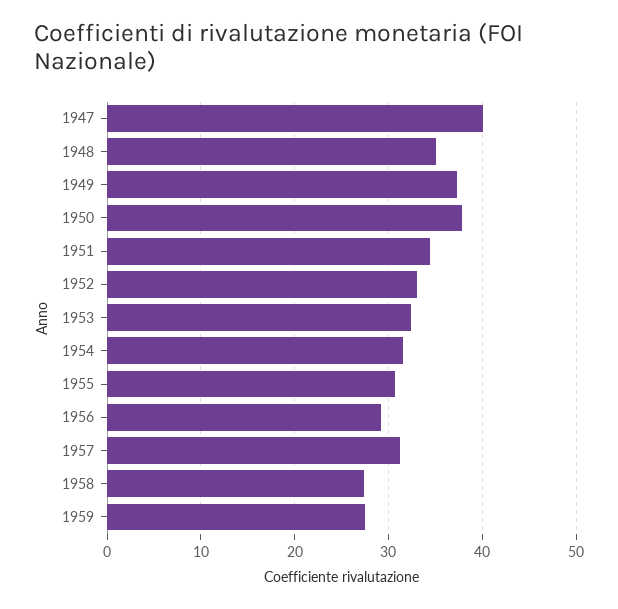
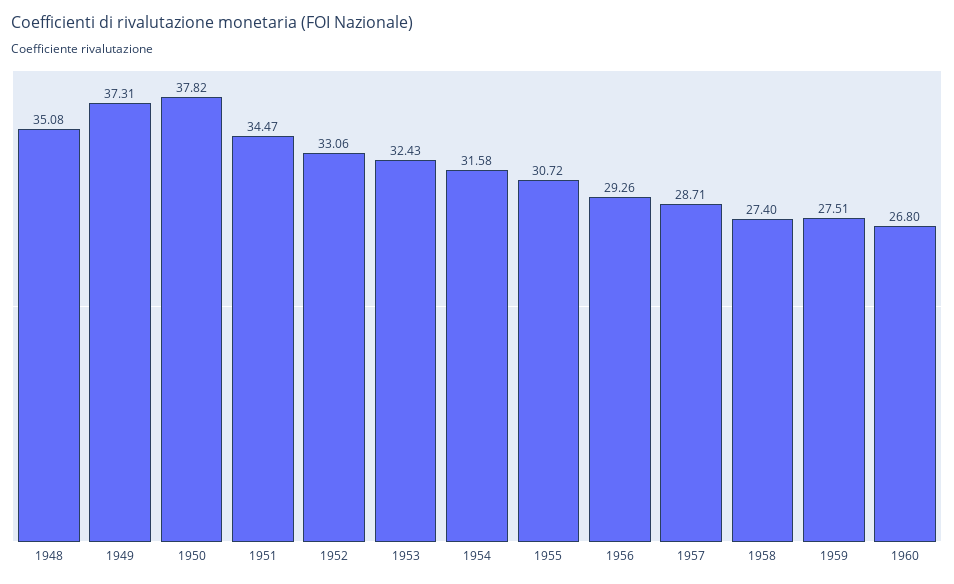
1947: 40 -> none
1957: 31 -> 28.71
1960: none -> 26.8

